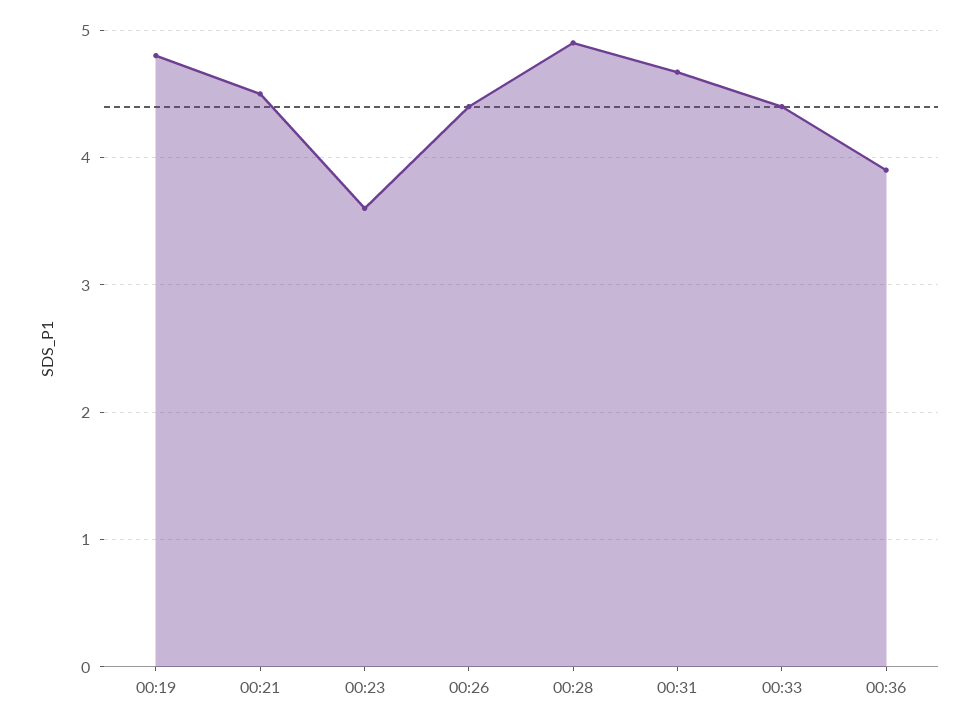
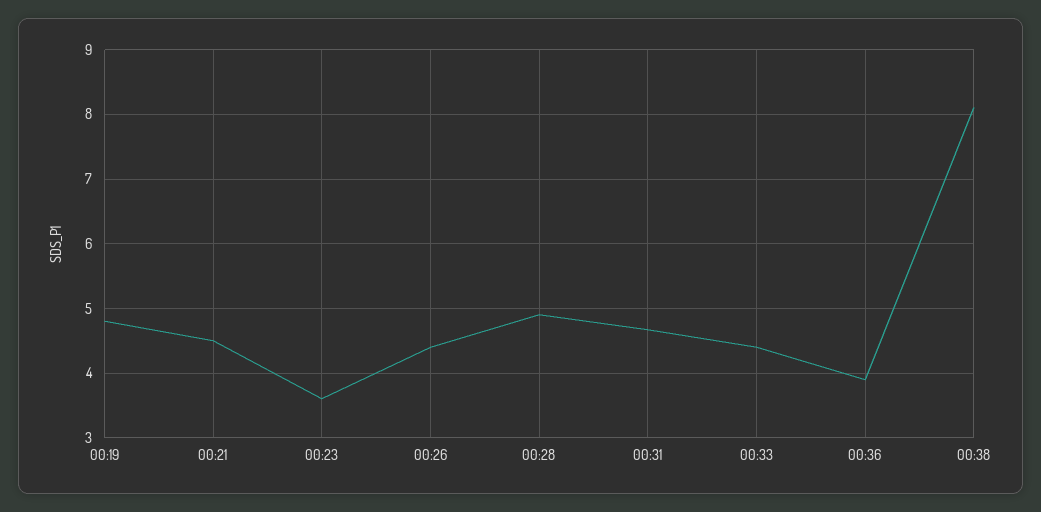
00:38: none -> 8.1

